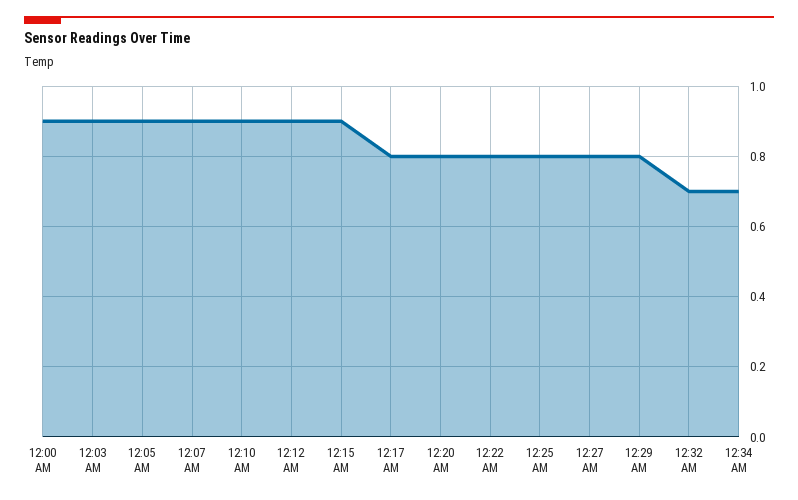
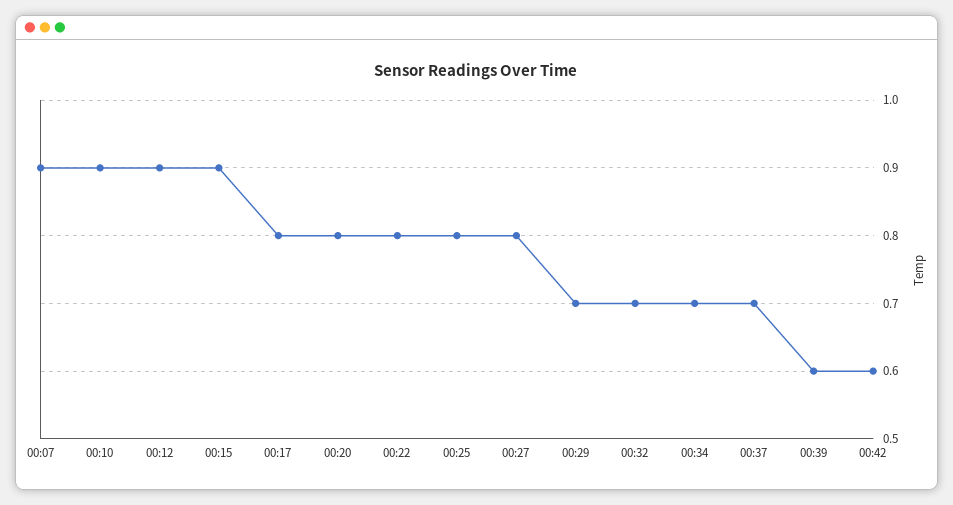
12:00 AM: 0.9 -> none
12:03 AM: 0.9 -> none
12:05 AM: 0.9 -> none
12:29 AM: 0.8 -> 0.7
00:37: none -> 0.7
00:39: none -> 0.6
00:42: none -> 0.6

